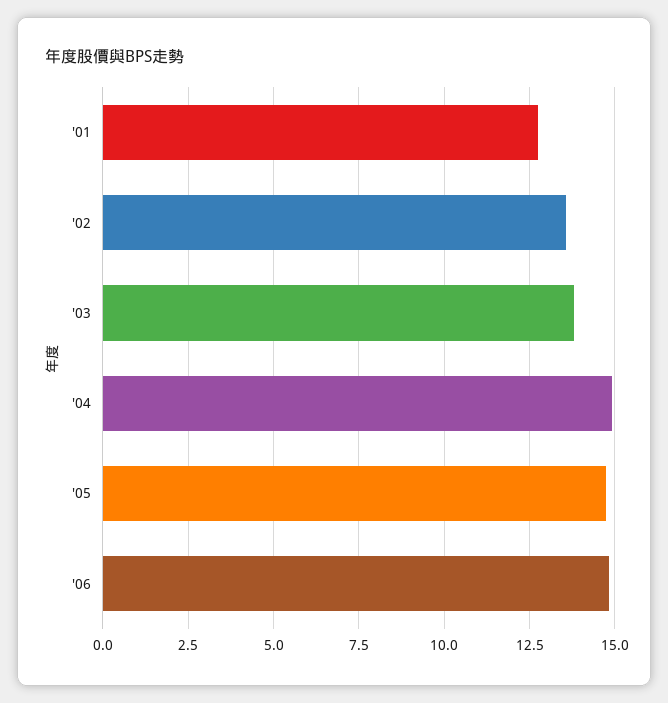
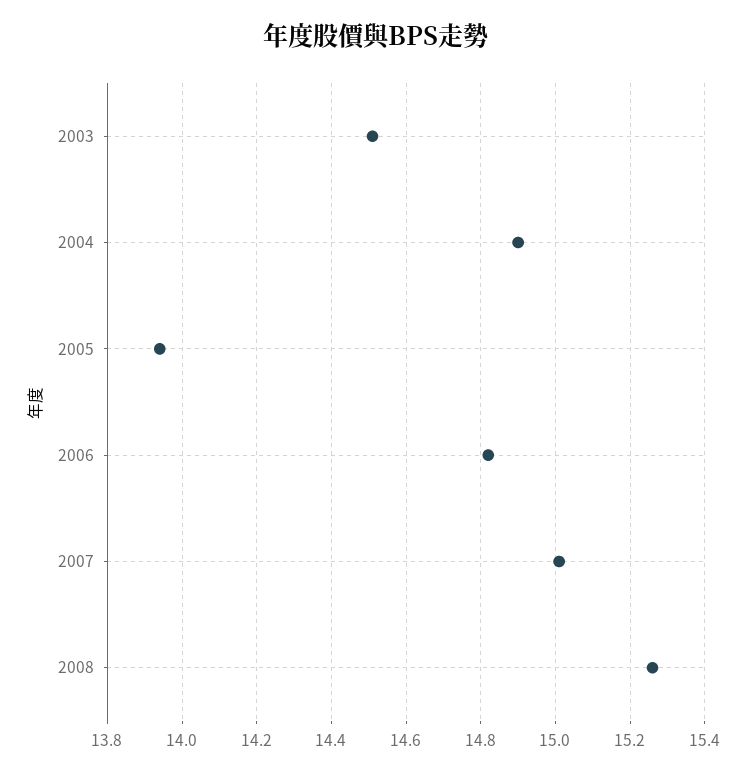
'01: 12.75 -> none
'02: 13.5 -> none
'03: 13.75 -> 14.5
'05: 14.75 -> 13.95
2007: none -> 15
2008: none -> 15.25

